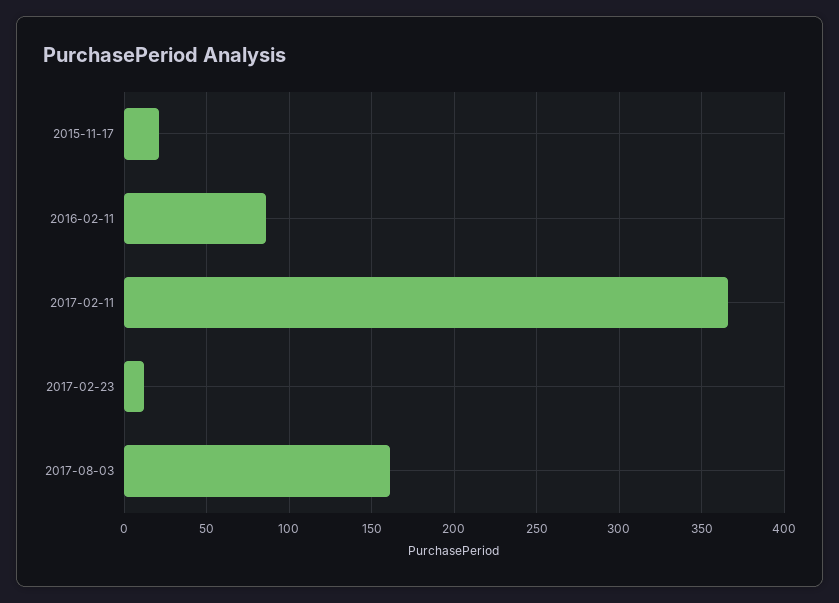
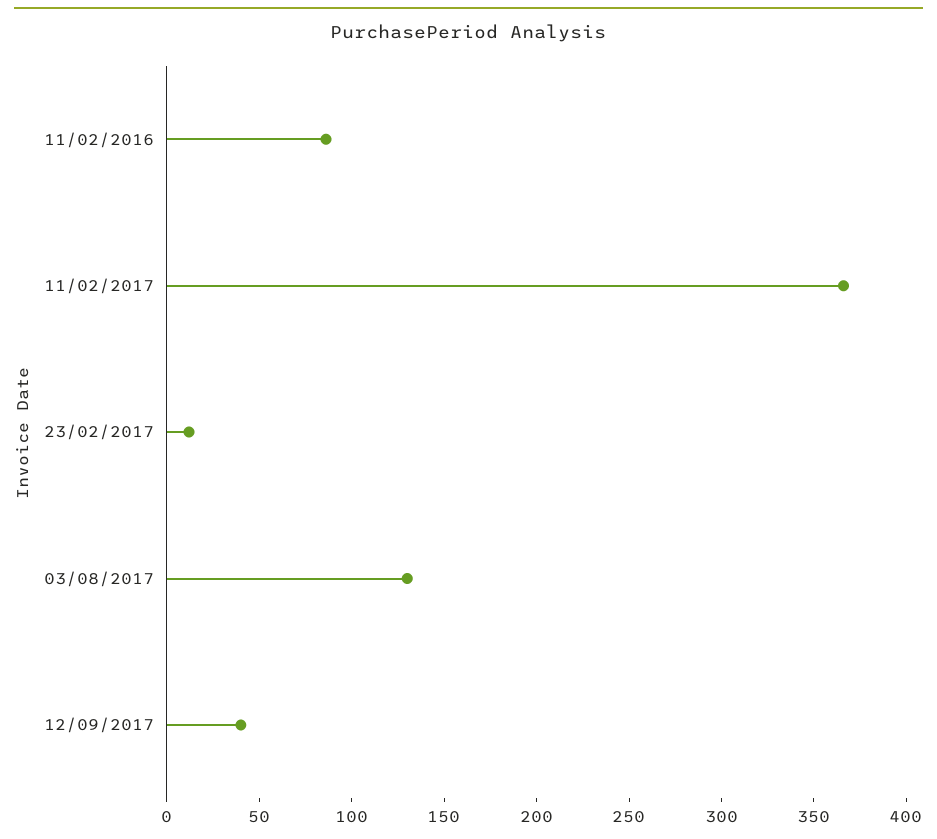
2015-11-17: 20 -> none
2017-08-03: 160 -> 130
12/09/2017: none -> 40

